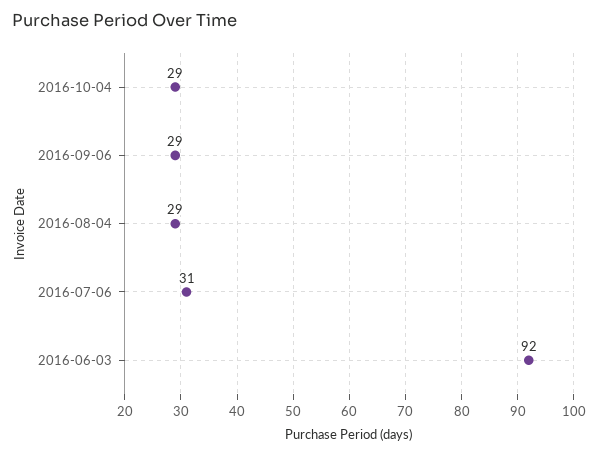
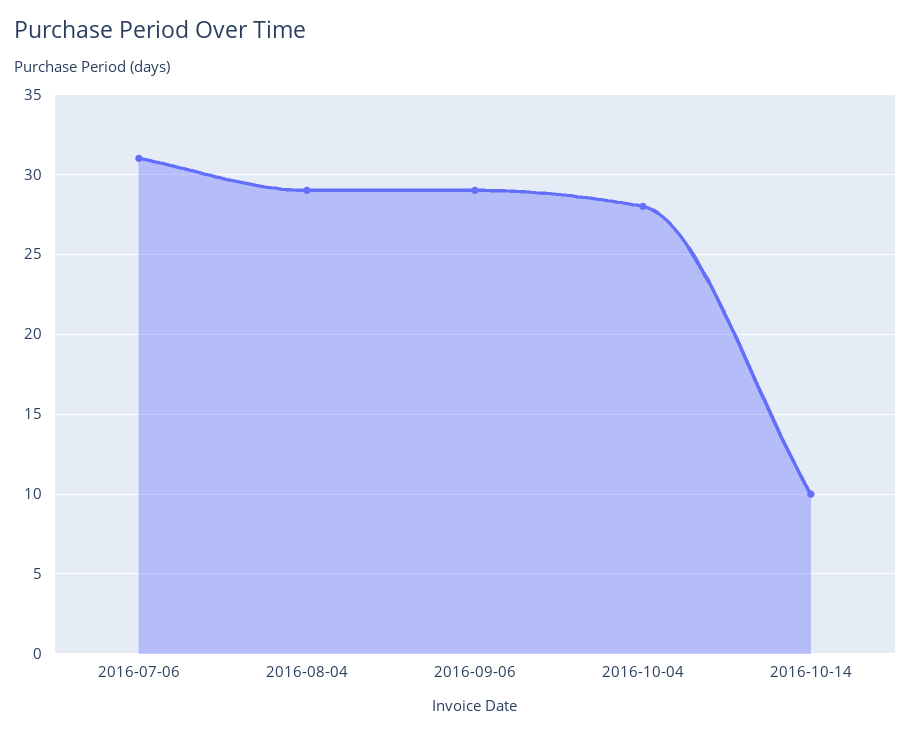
2016-10-04: 29 -> 28
2016-06-03: 92 -> none
2016-10-14: none -> 10

